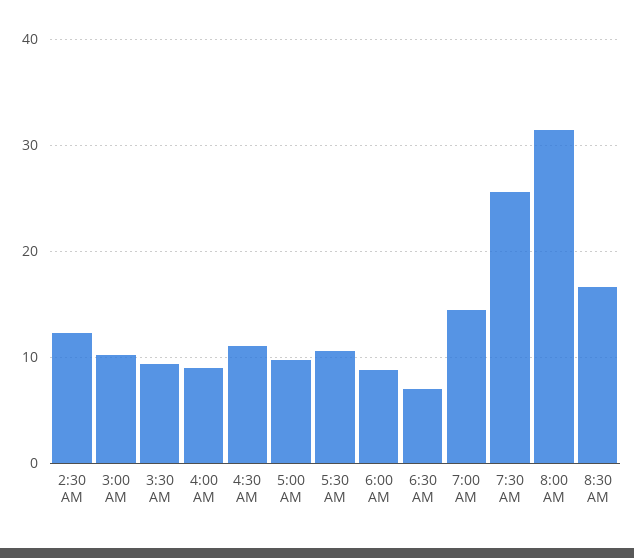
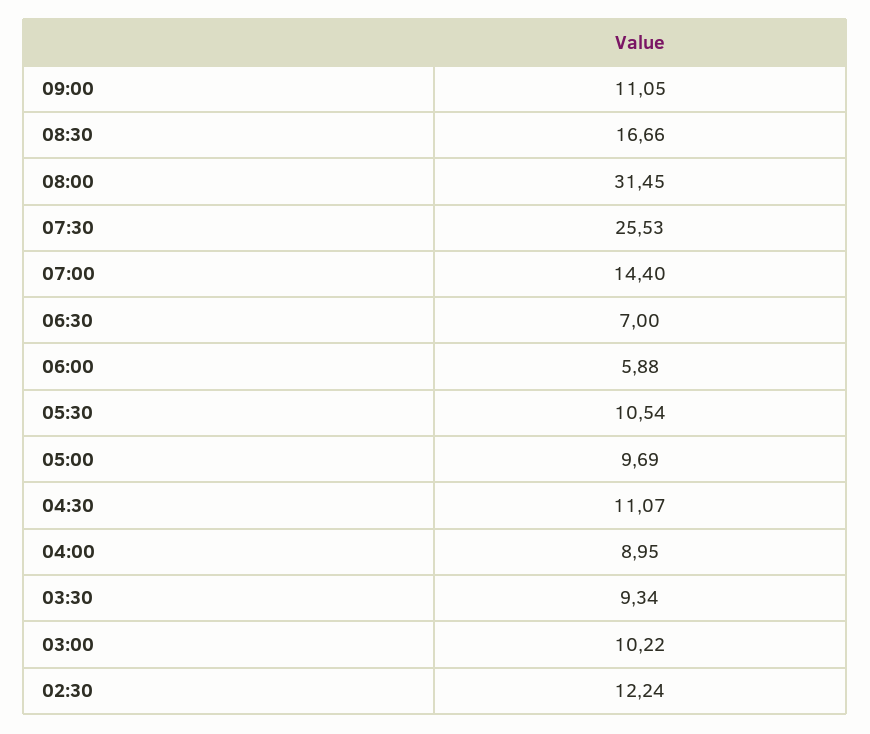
6:00 AM: 9 -> 5.88
09:00: none -> 11.05

